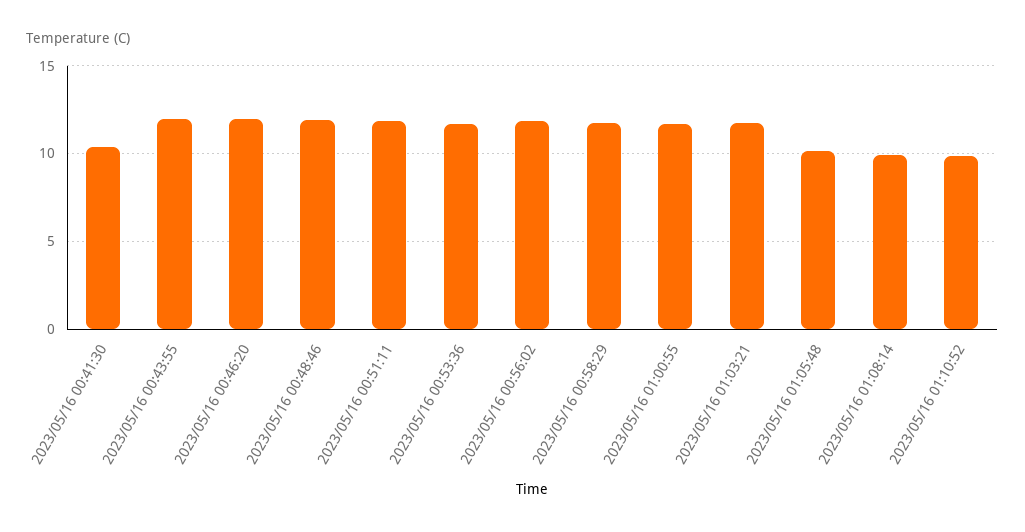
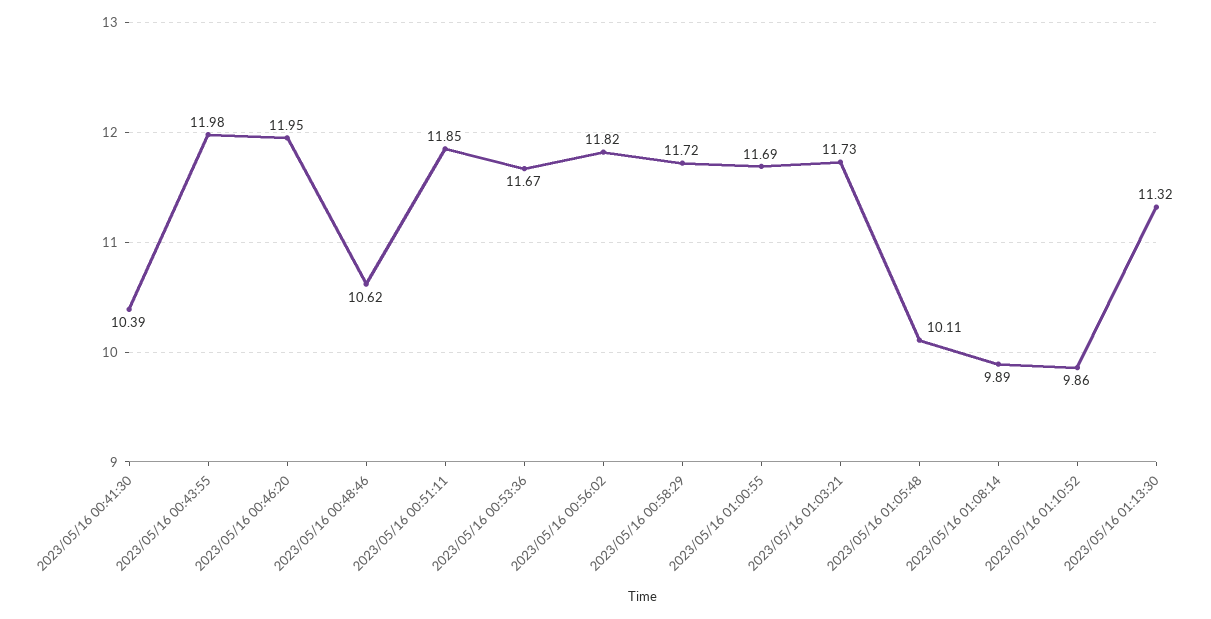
2023/05/16 00:48:46: 12 -> 10.62
2023/05/16 01:13:30: none -> 11.32

